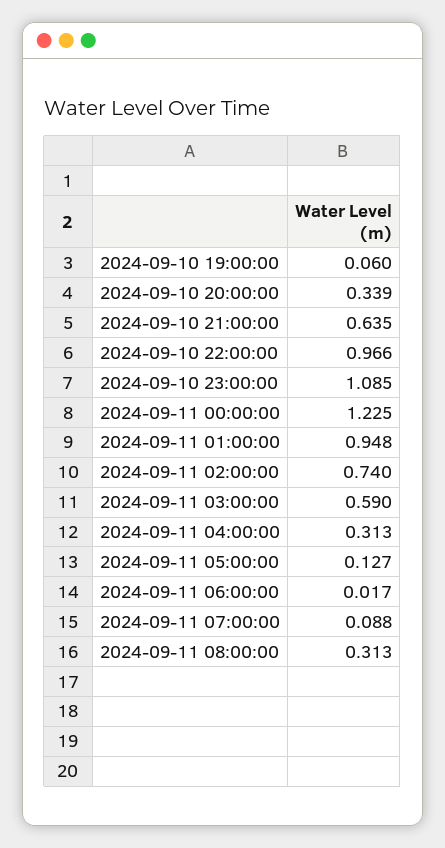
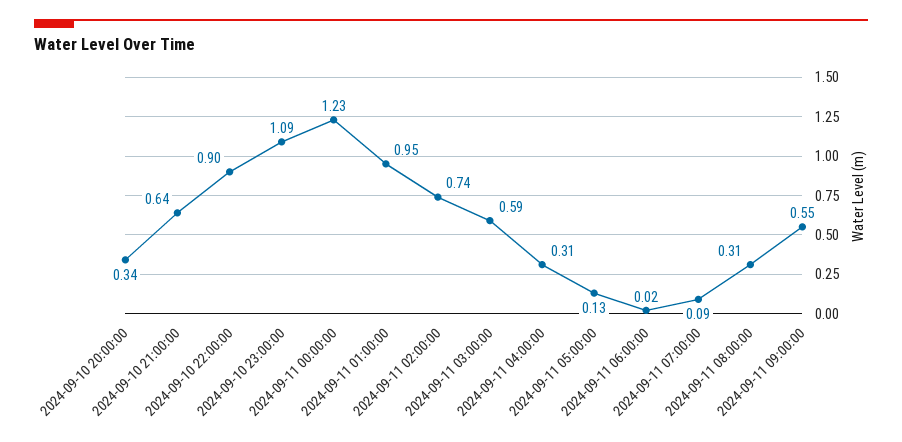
2024-09-10 19:00:00: 0.06 -> none
2024-09-10 22:00:00: 0.966 -> 0.9
2024-09-11 09:00:00: none -> 0.55

